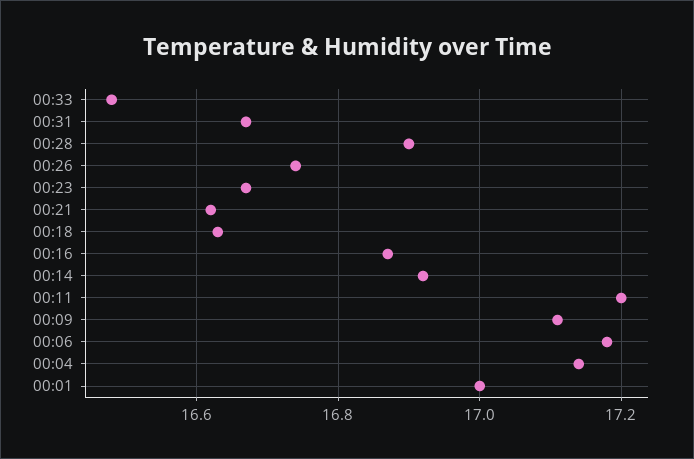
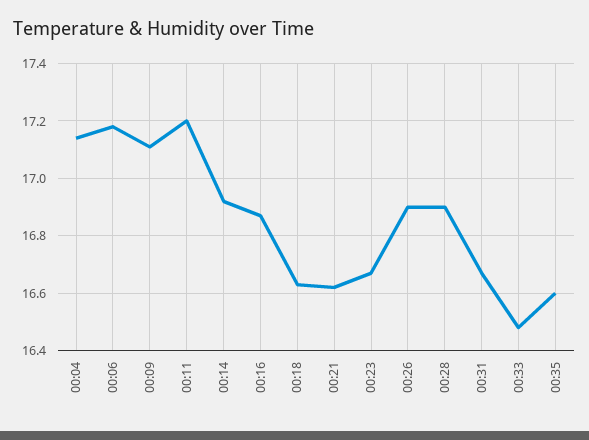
00:26: 16.75 -> 16.9
00:01: 17 -> none
00:35: none -> 16.6

